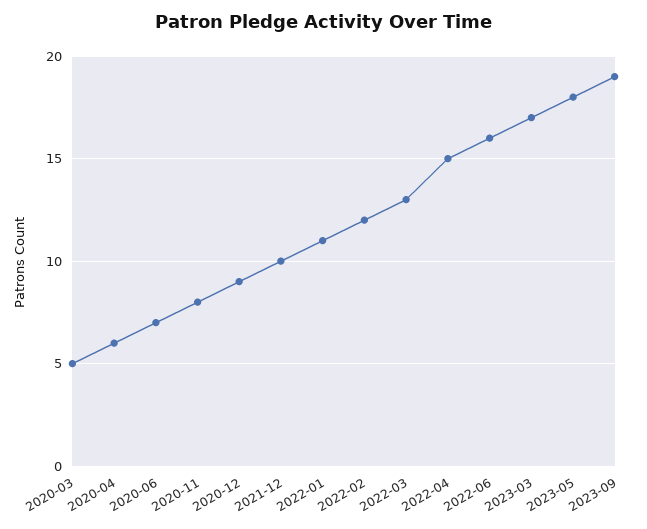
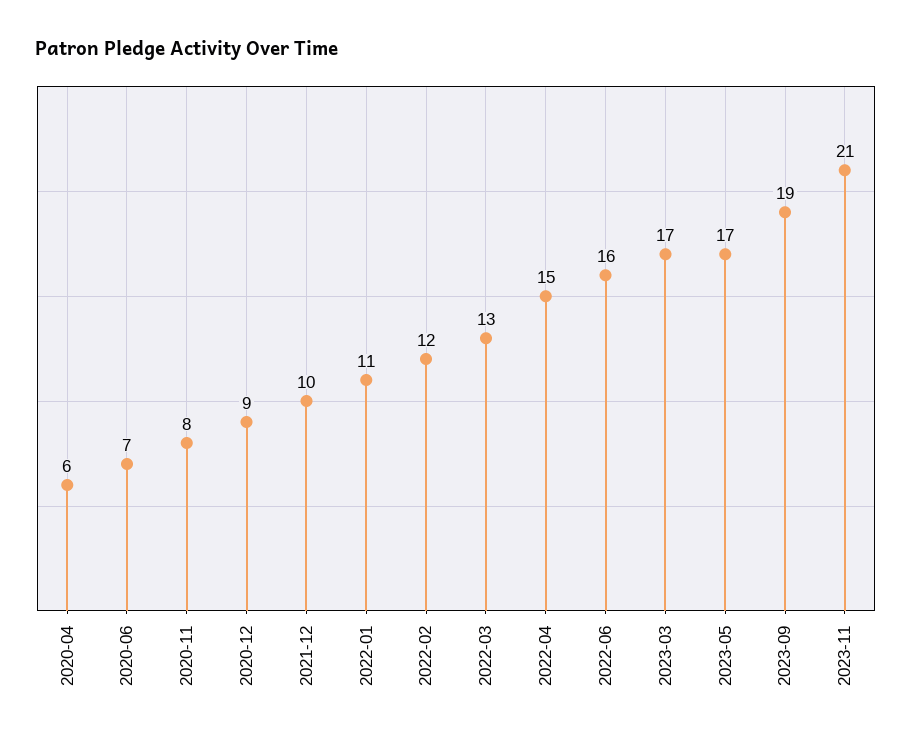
2020-03: 5 -> none
2023-05: 18 -> 17
2023-11: none -> 21

